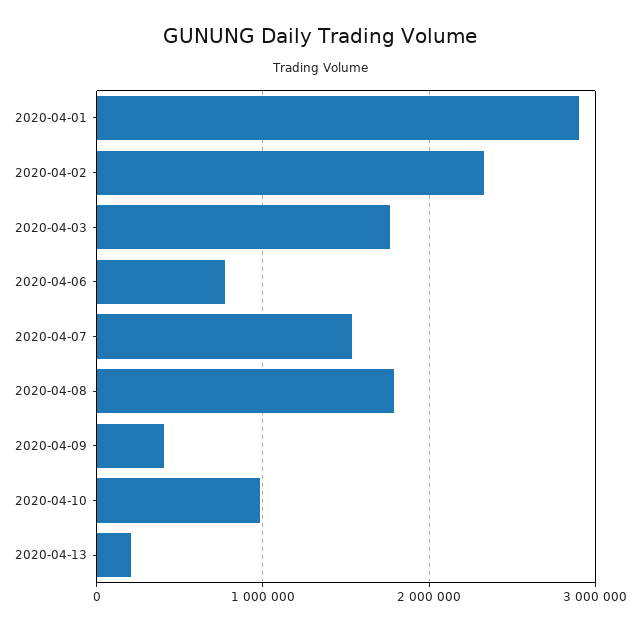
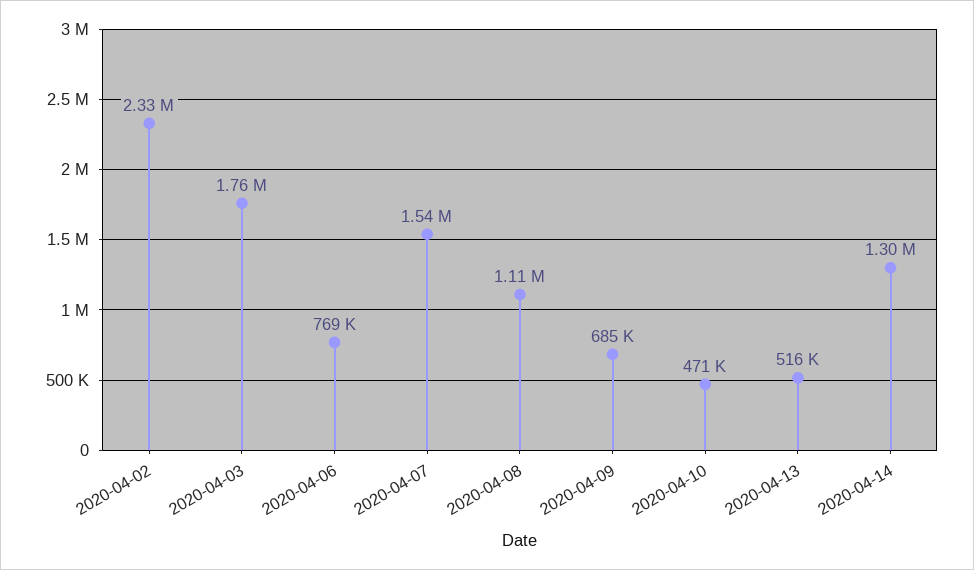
2020-04-01: 2900000 -> none
2020-04-08: 1800000 -> 1110000
2020-04-09: 400000 -> 685000
2020-04-10: 1000000 -> 471000
2020-04-13: 200000 -> 516000
2020-04-14: none -> 1300000

